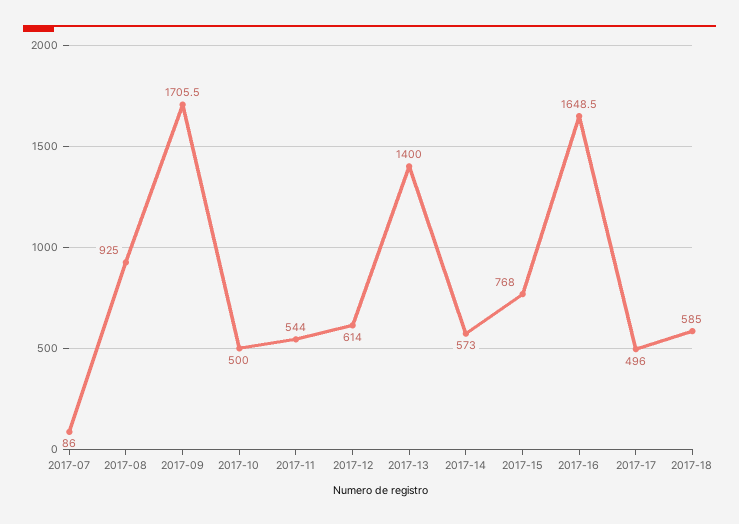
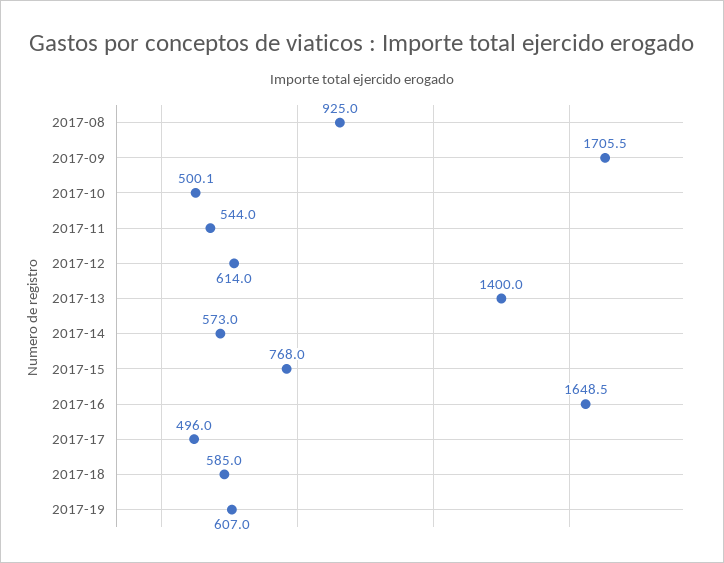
2017-07: 86 -> none
2017-10: 500 -> 500.1
2017-19: none -> 607

